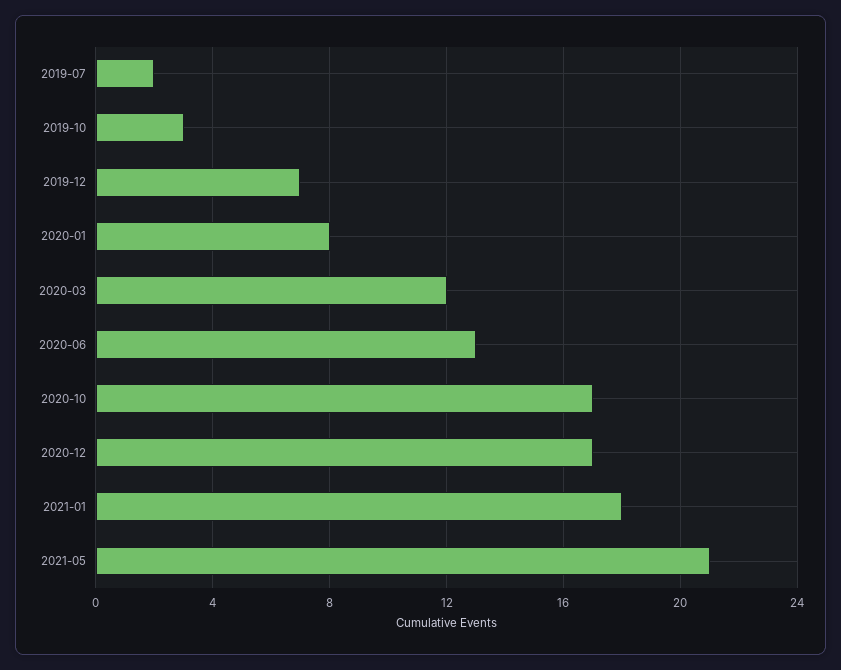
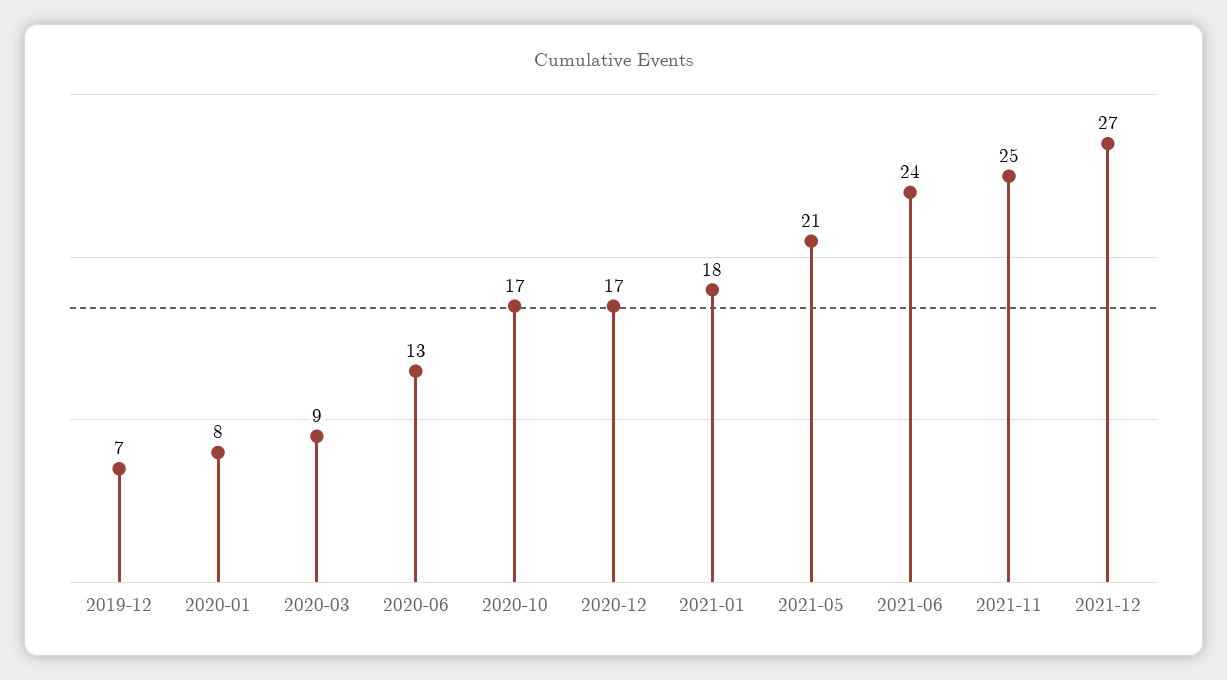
2019-07: 2 -> none
2019-10: 3 -> none
2020-03: 12 -> 9
2021-06: none -> 24
2021-11: none -> 25
2021-12: none -> 27

